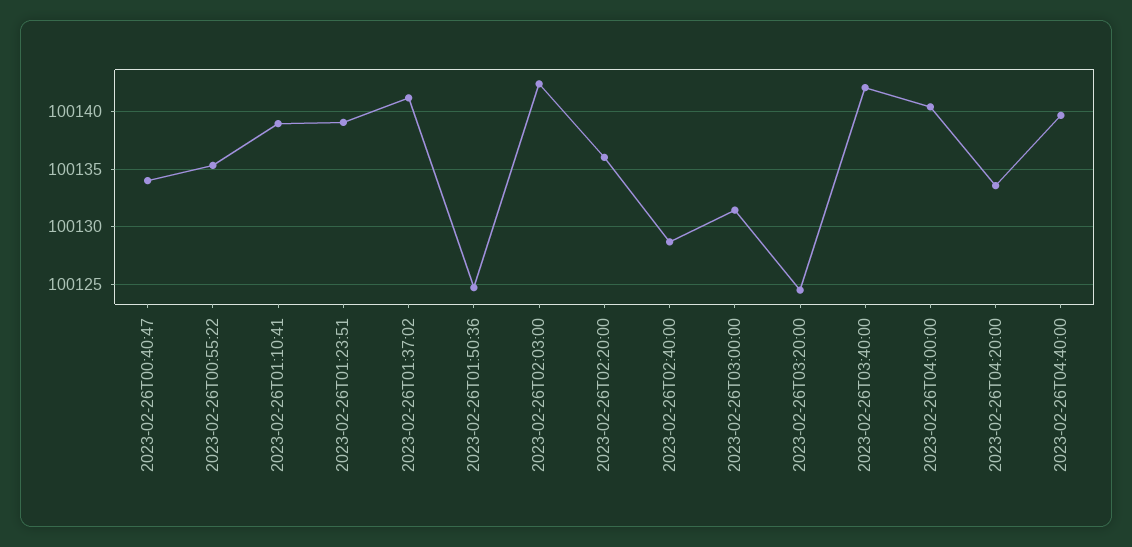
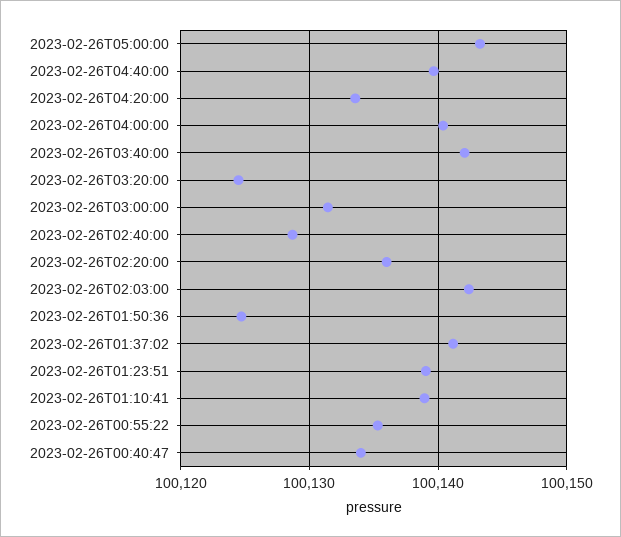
2023-02-26T05:00:00: none -> 100143

